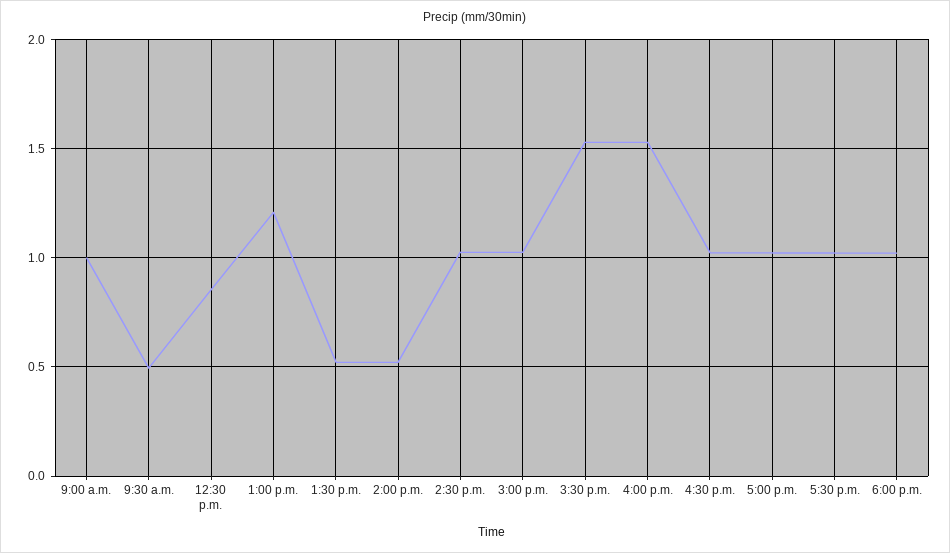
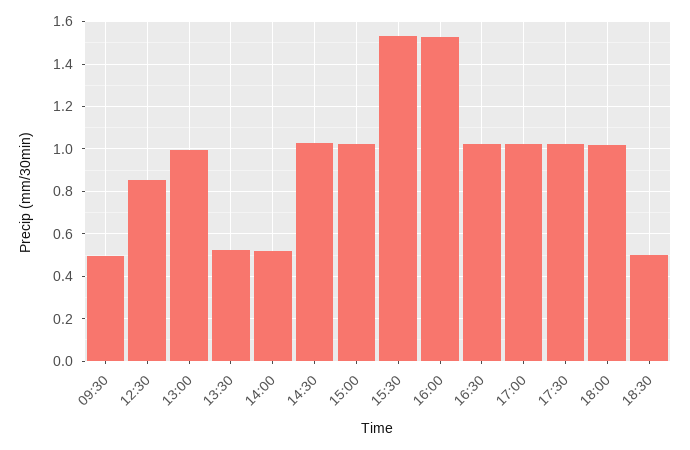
9:00 a.m.: 1 -> none
1:00 p.m.: 1.2 -> 1
18:30: none -> 0.5

